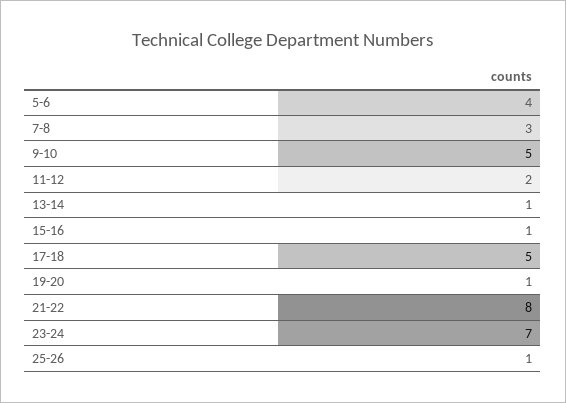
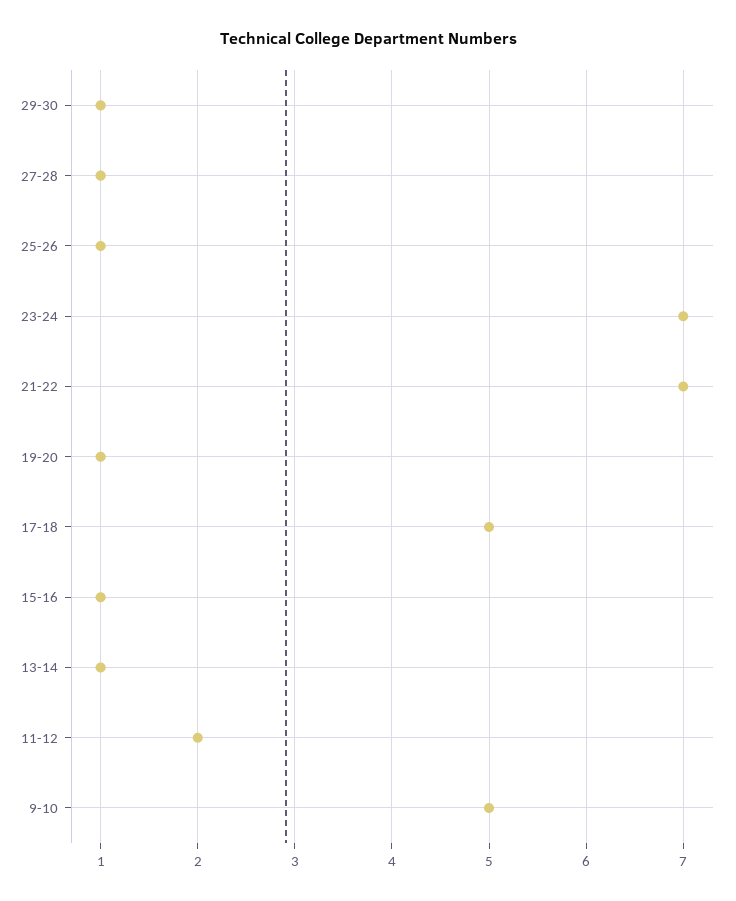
5-6: 4 -> none
7-8: 3 -> none
21-22: 8 -> 7
29-30: none -> 1
27-28: none -> 1

